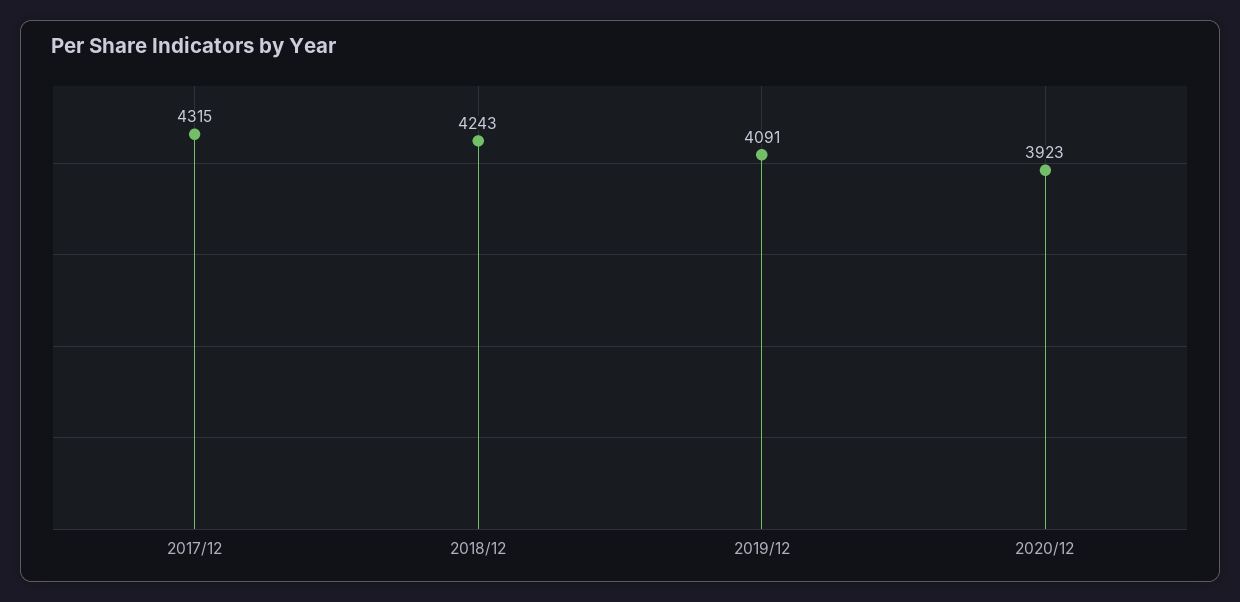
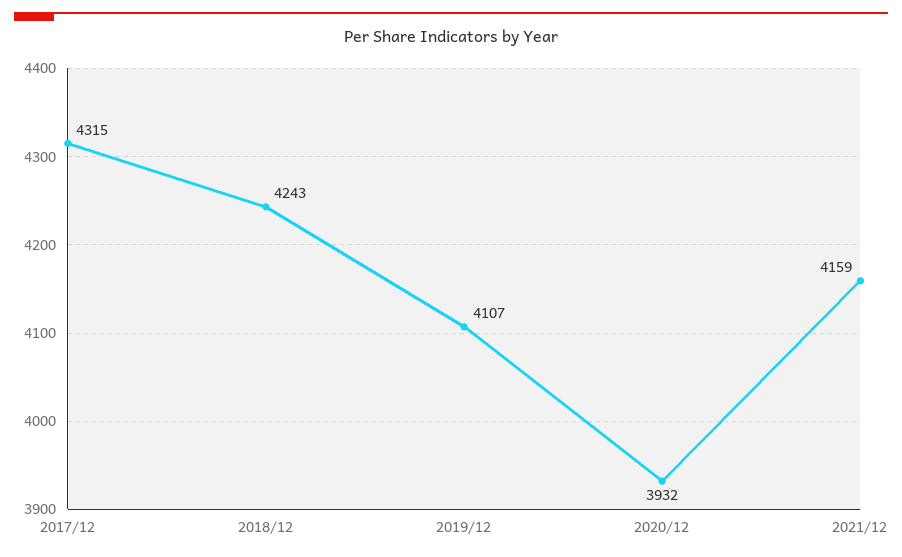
2019/12: 4091 -> 4107
2020/12: 3923 -> 3932
2021/12: none -> 4159

